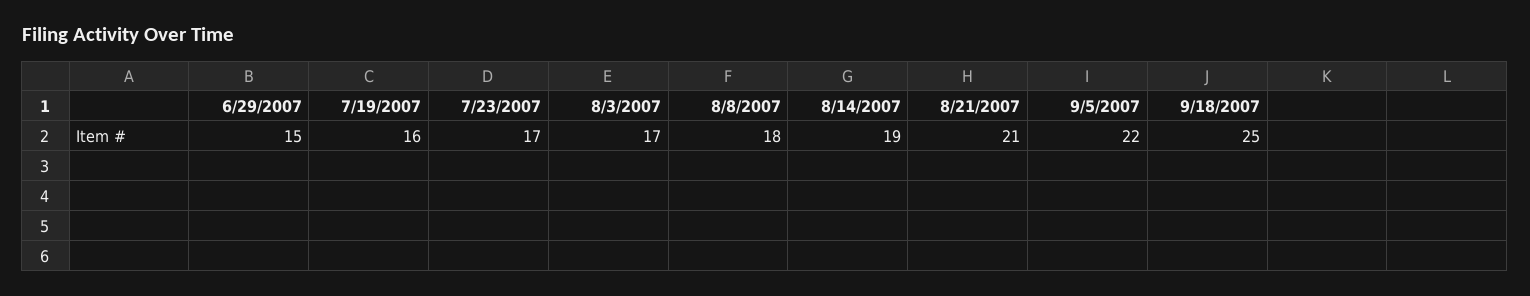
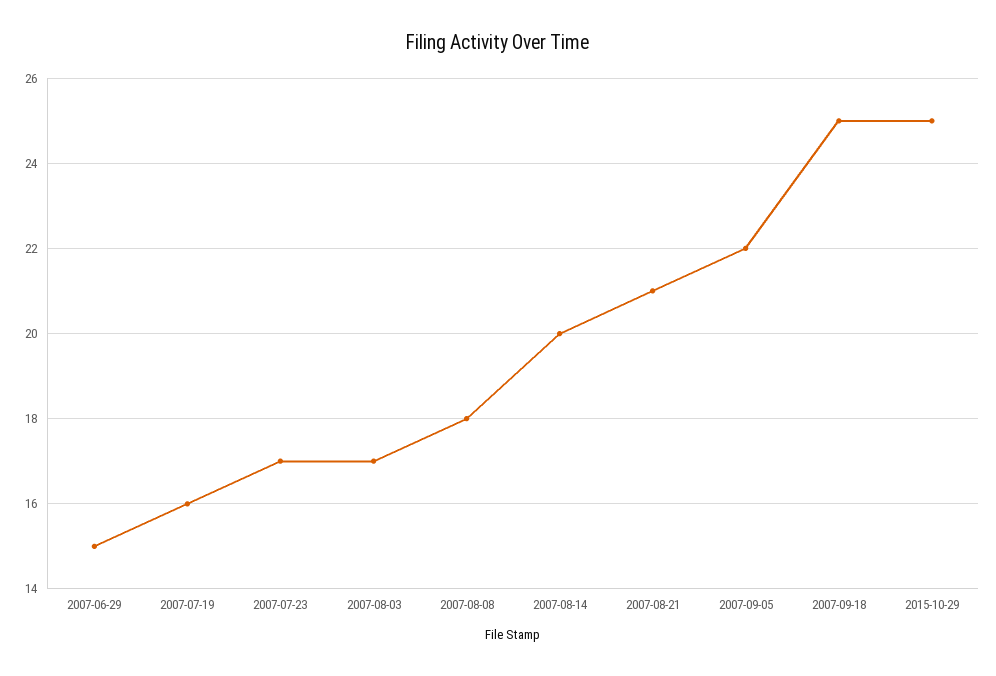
8/14/2007: 19 -> 20
2015-10-29: none -> 25

